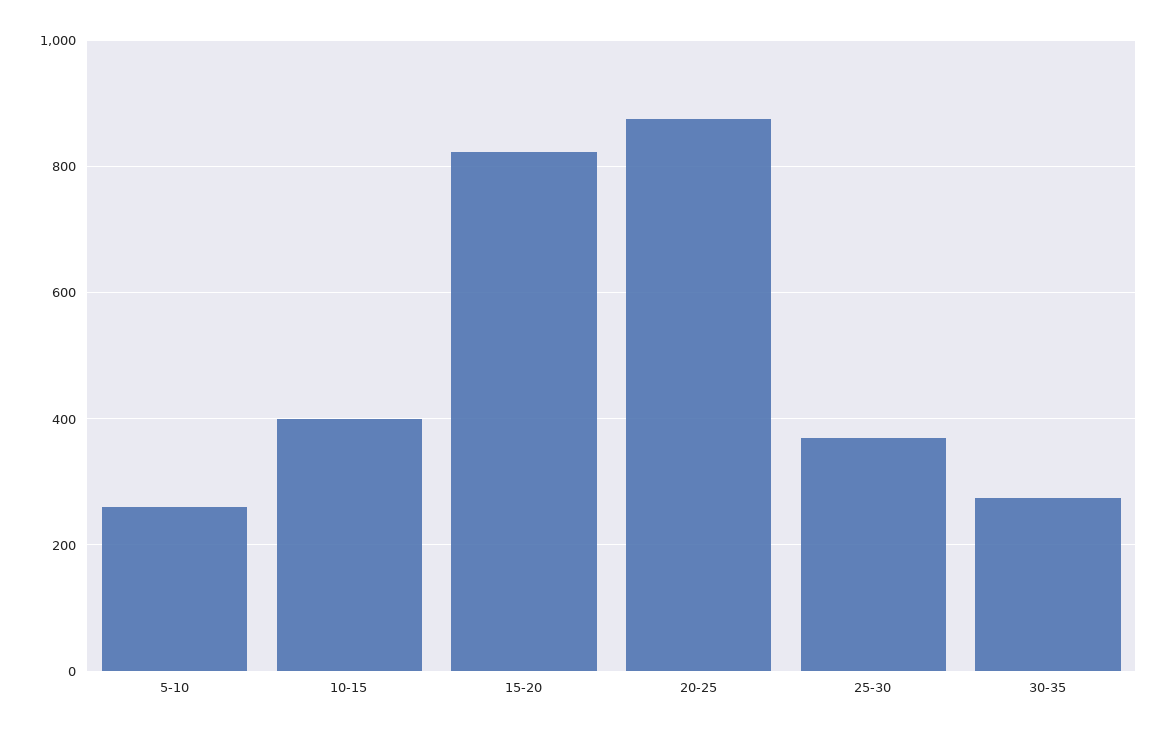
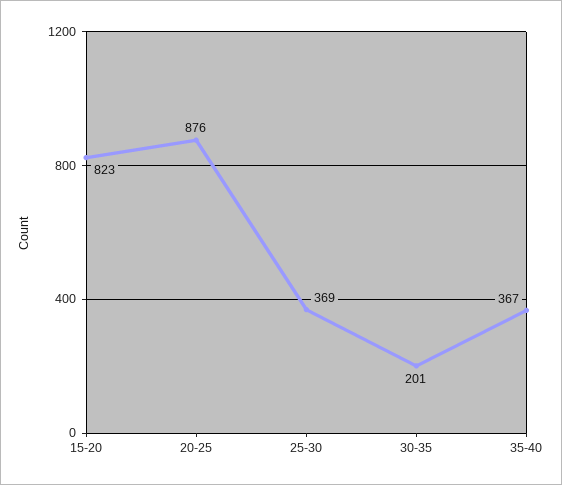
5-10: 260 -> none
10-15: 400 -> none
30-35: 280 -> 201
35-40: none -> 367

